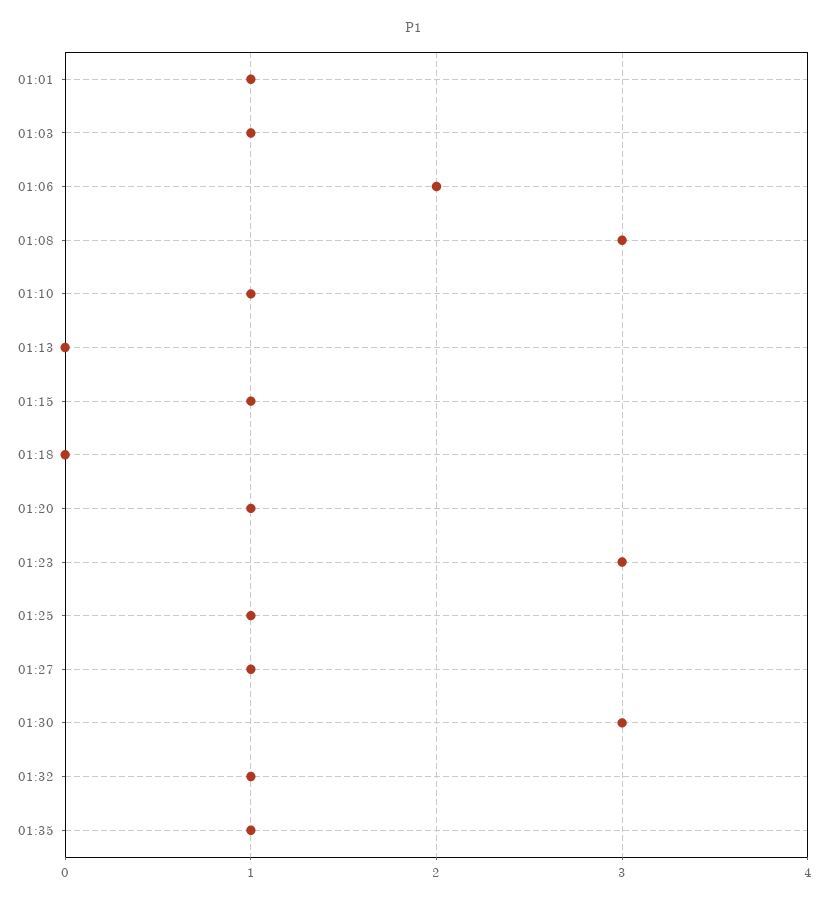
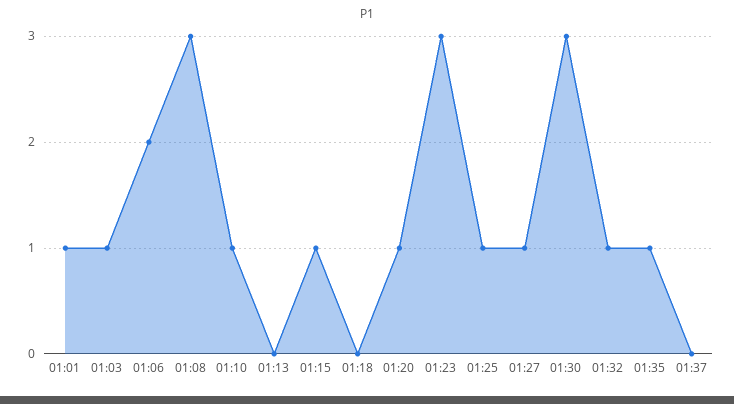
01:37: none -> 0

